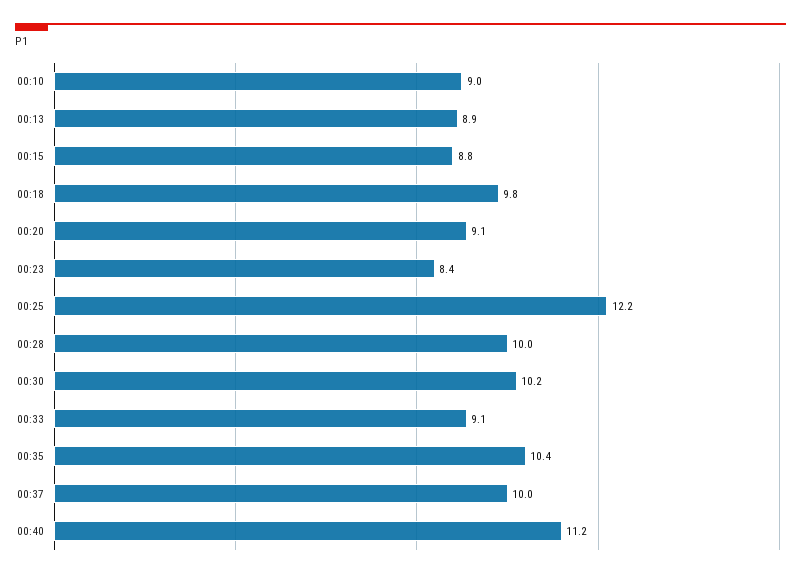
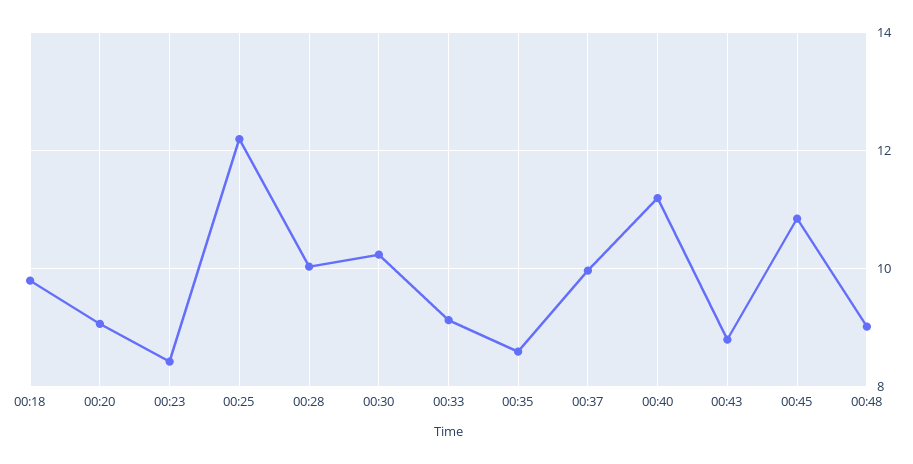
00:10: 9 -> none
00:13: 8.9 -> none
00:15: 8.8 -> none
00:35: 10.4 -> 8.6
00:43: none -> 8.8
00:45: none -> 10.8
00:48: none -> 9

